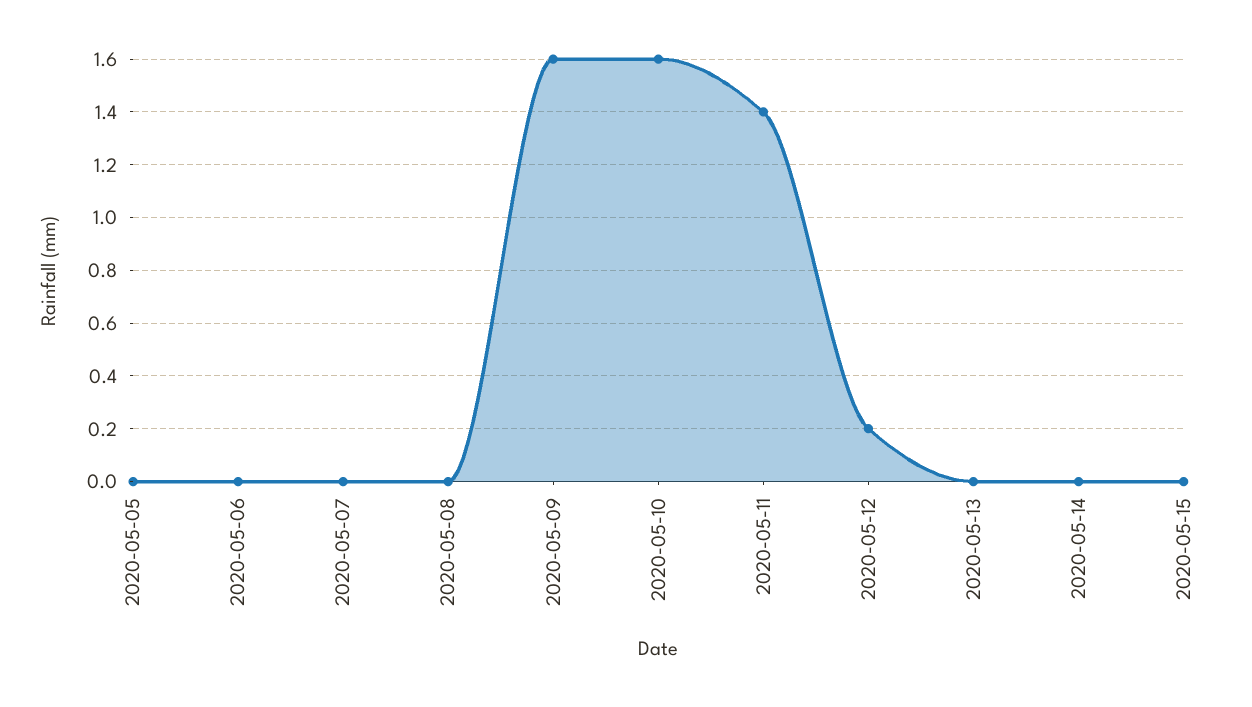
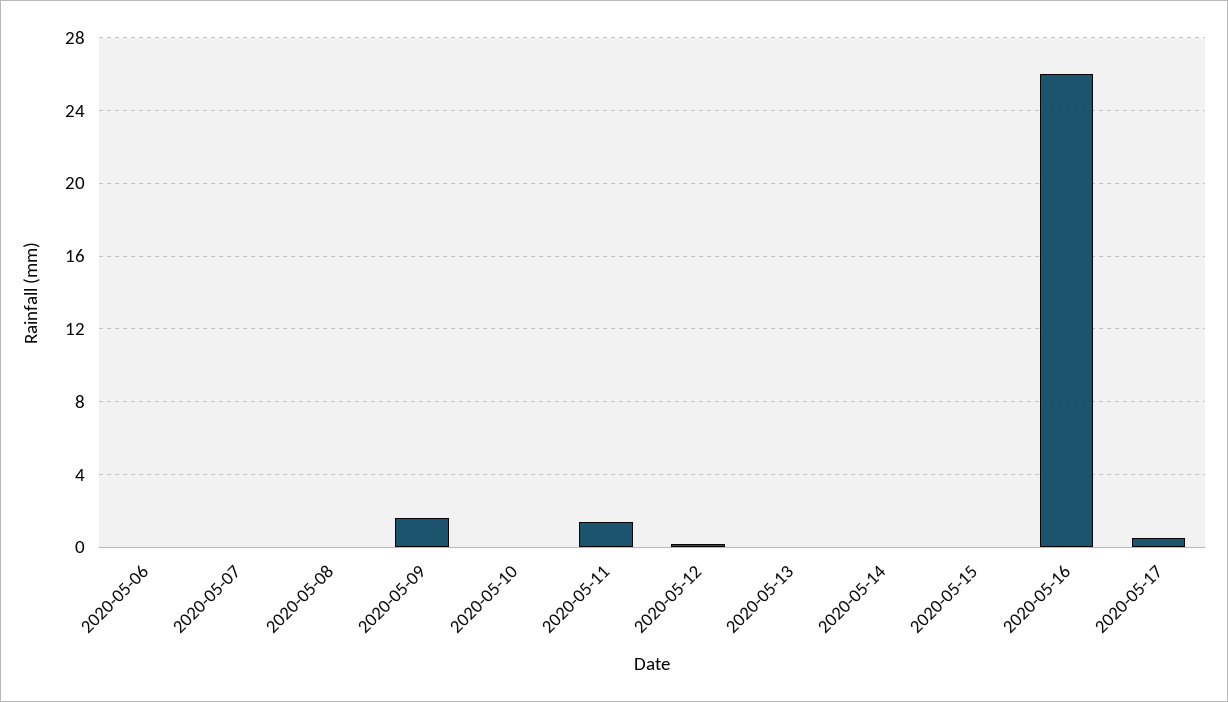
2020-05-05: 0 -> none
2020-05-10: 1.6 -> 0
2020-05-16: none -> 26
2020-05-17: none -> 0.5

